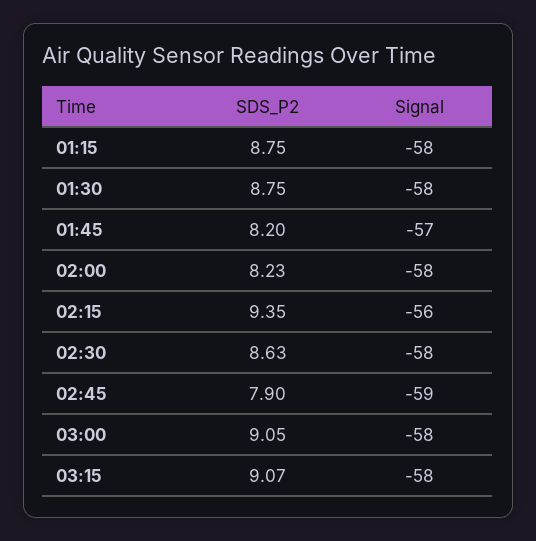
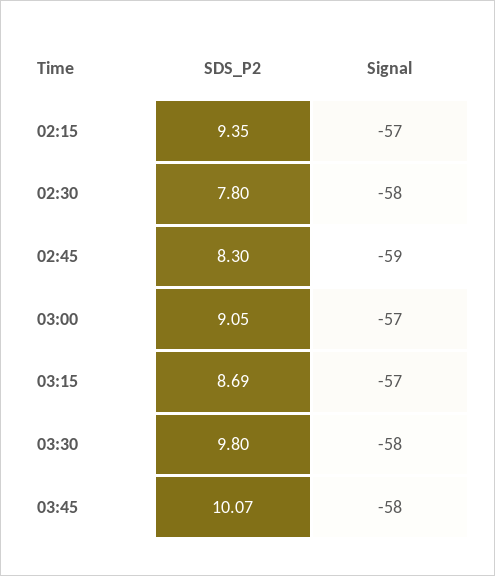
SDS_P2, 01:15: 8.75 -> none
Signal, 01:15: -58 -> none
SDS_P2, 01:30: 8.75 -> none
Signal, 01:30: -58 -> none
SDS_P2, 01:45: 8.2 -> none
Signal, 01:45: -57 -> none
SDS_P2, 02:00: 8.23 -> none
Signal, 02:00: -58 -> none
Signal, 02:15: -56 -> -57
SDS_P2, 02:30: 8.63 -> 7.8
SDS_P2, 02:45: 7.9 -> 8.3
Signal, 03:00: -58 -> -57
SDS_P2, 03:15: 9.07 -> 8.69
Signal, 03:15: -58 -> -57
SDS_P2, 03:30: none -> 9.8
Signal, 03:30: none -> -58
SDS_P2, 03:45: none -> 10.07
Signal, 03:45: none -> -58

